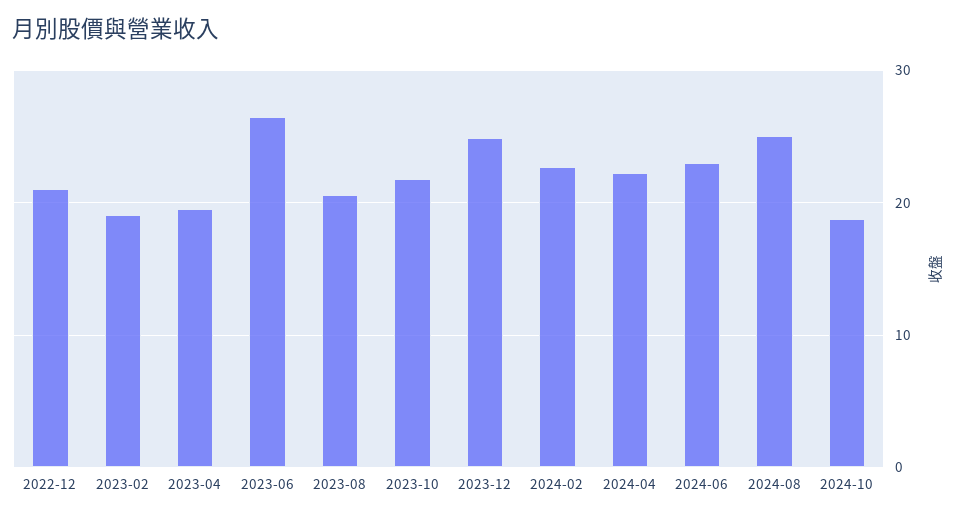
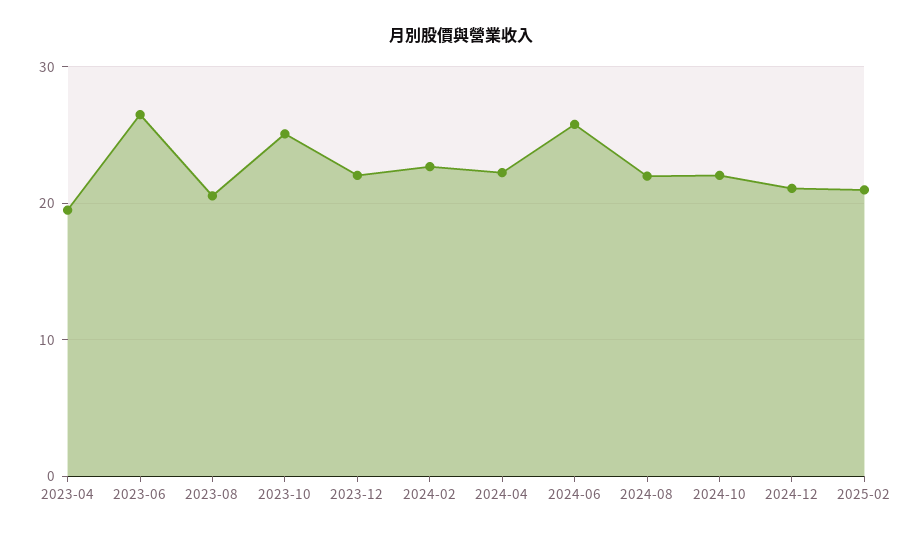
2022-12: 21 -> none
2023-02: 19 -> none
2023-10: 22 -> 25
2023-12: 25 -> 22
2024-06: 23 -> 26
2024-08: 25 -> 22
2024-10: 19 -> 22
2024-12: none -> 21
2025-02: none -> 21

